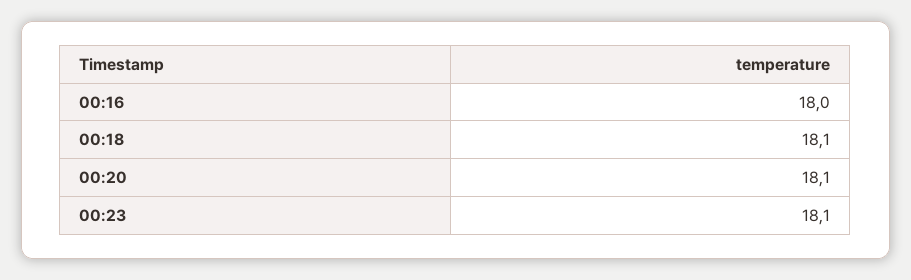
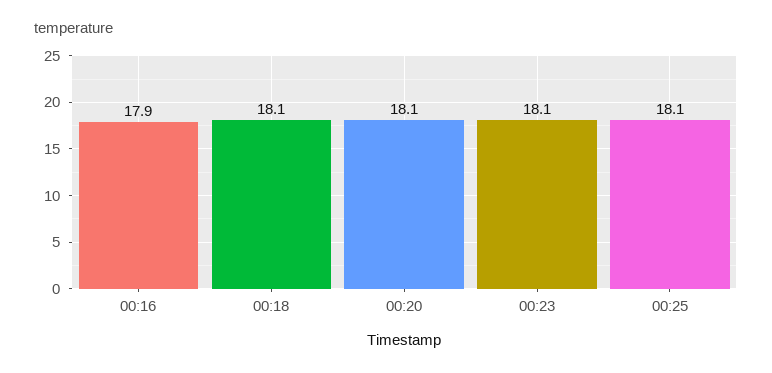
00:16: 18 -> 17.9
00:25: none -> 18.1

